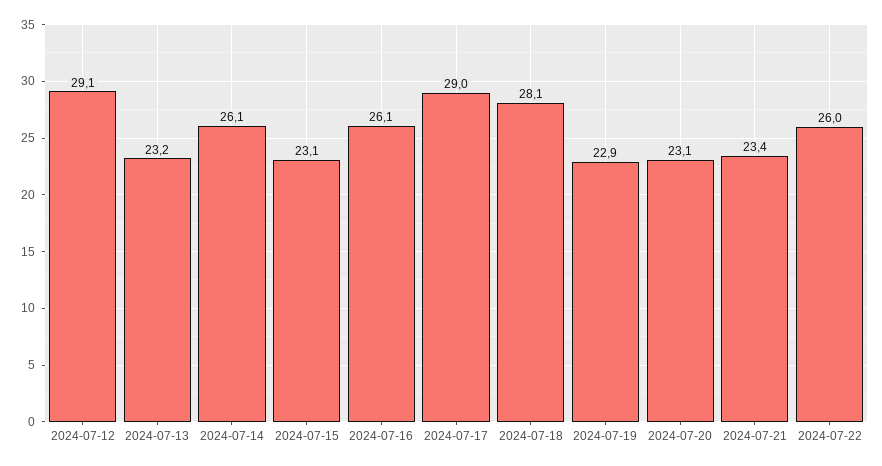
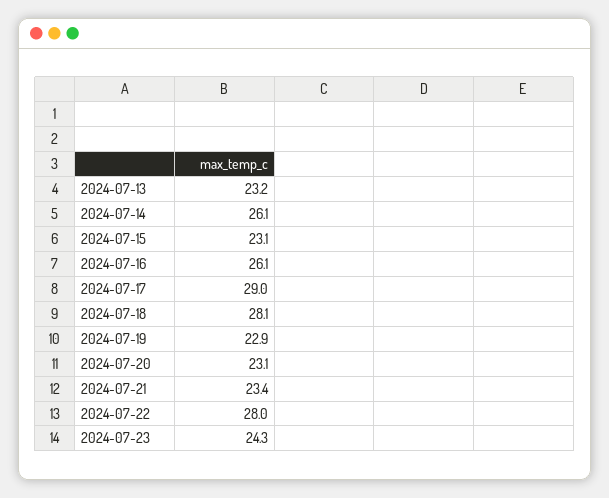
2024-07-12: 29.1 -> none
2024-07-22: 26 -> 28
2024-07-23: none -> 24.3

